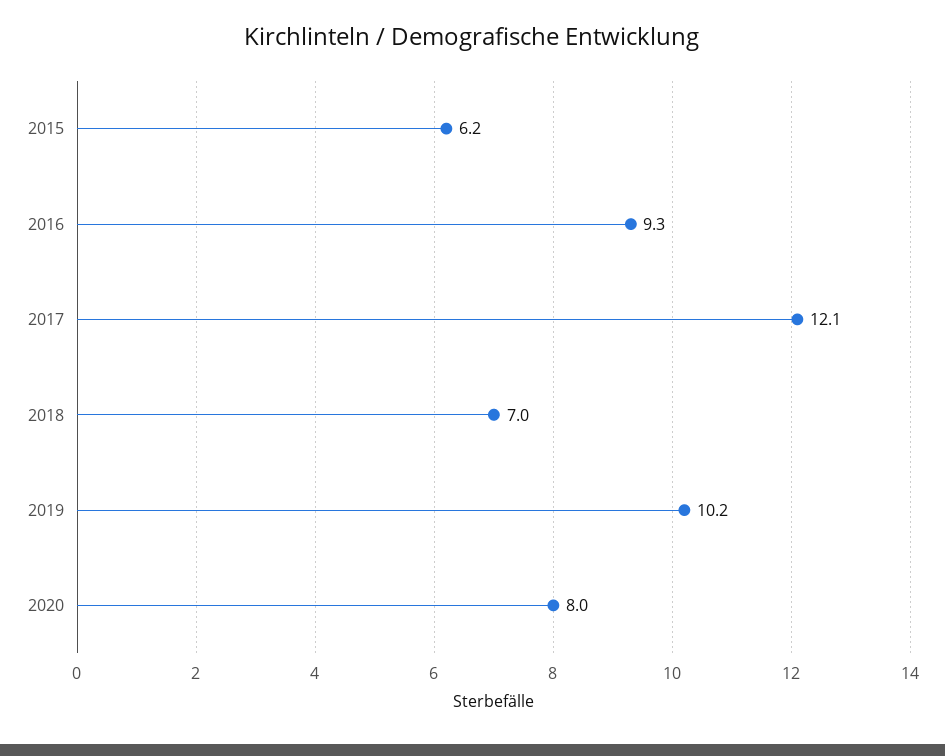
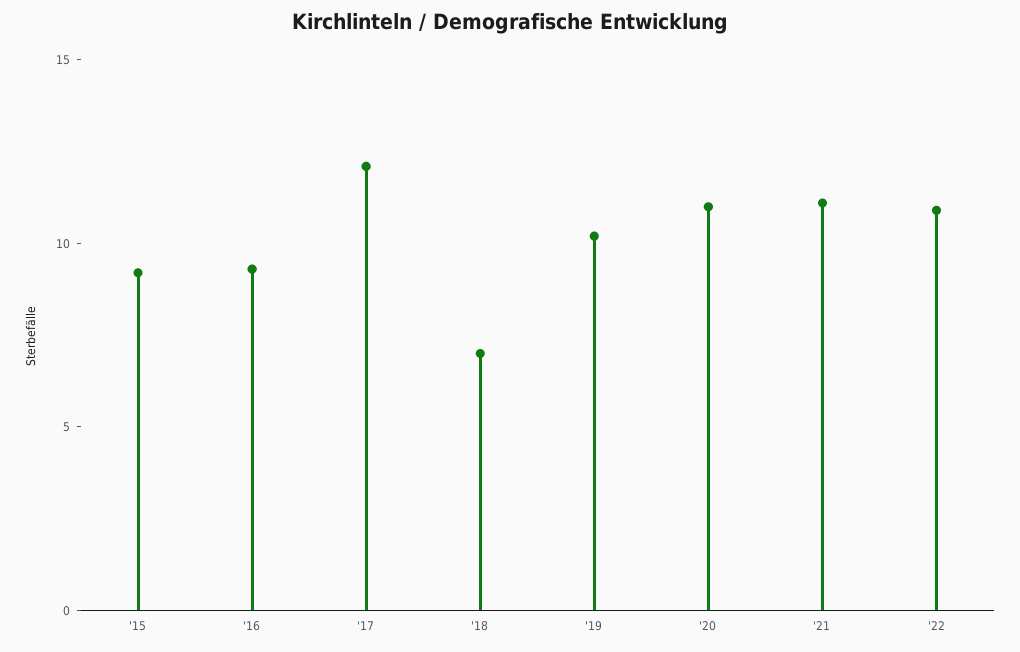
2015: 6.2 -> 9
2020: 8 -> 11
'21: none -> 11
'22: none -> 11

